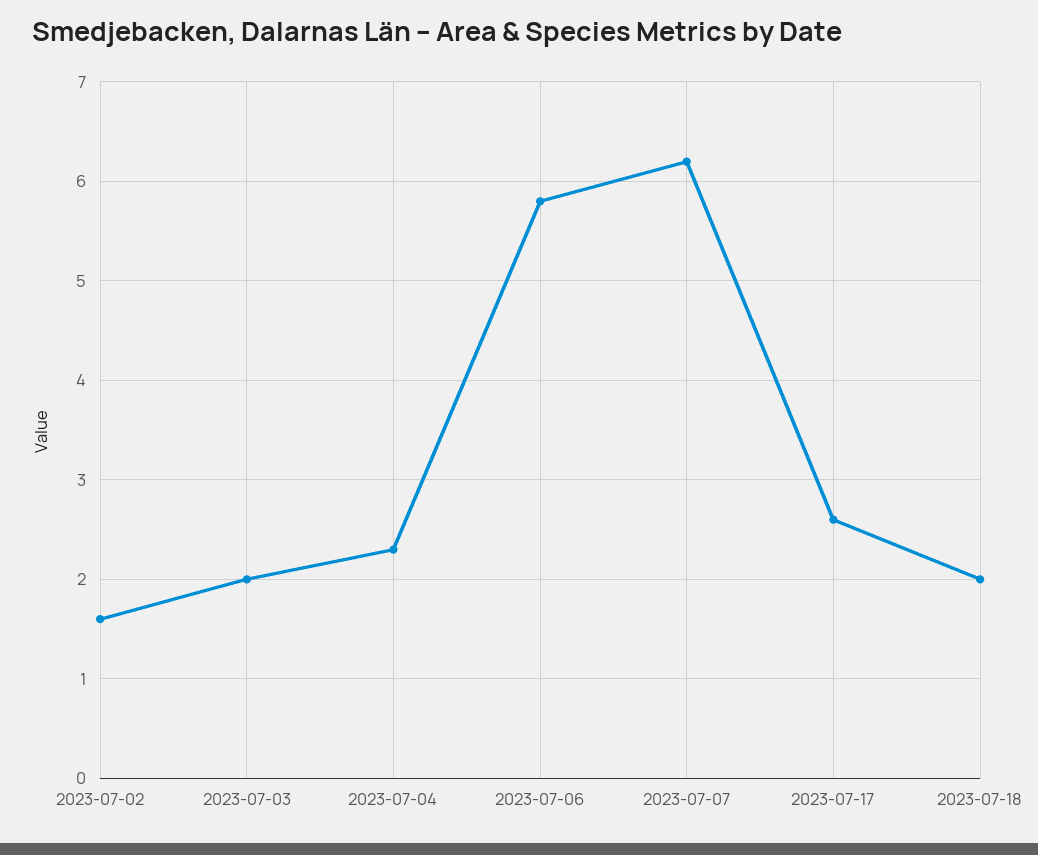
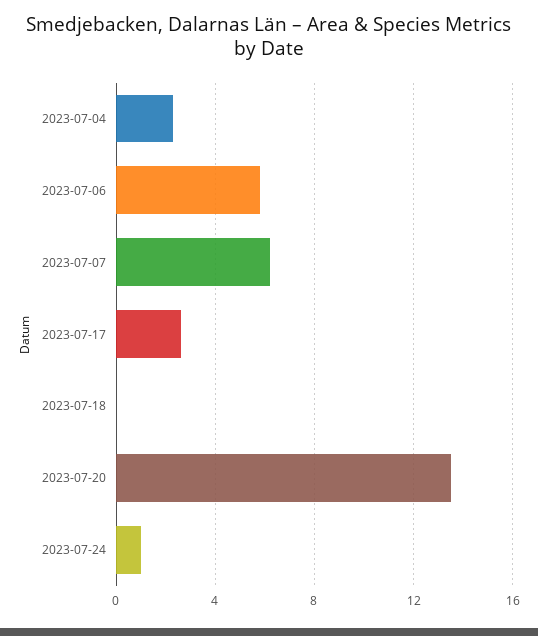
2023-07-02: 1.6 -> none
2023-07-03: 2 -> none
2023-07-18: 2 -> 0
2023-07-20: none -> 13.5
2023-07-24: none -> 1

